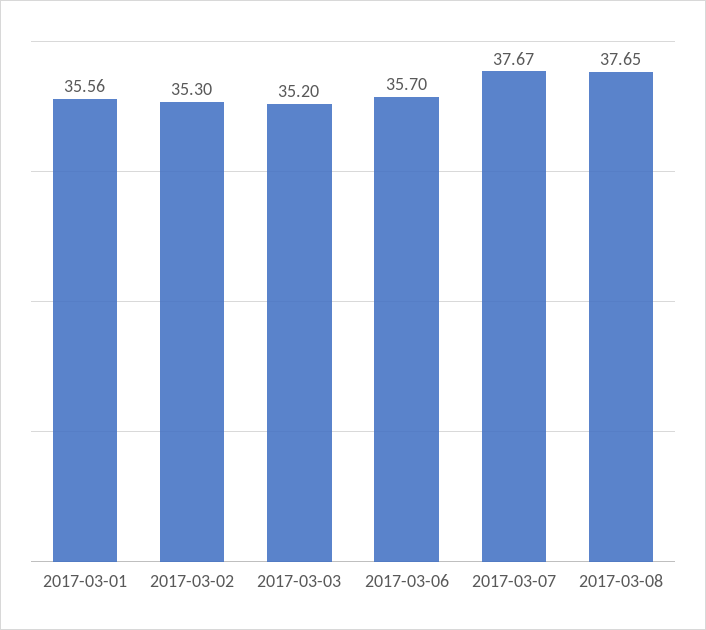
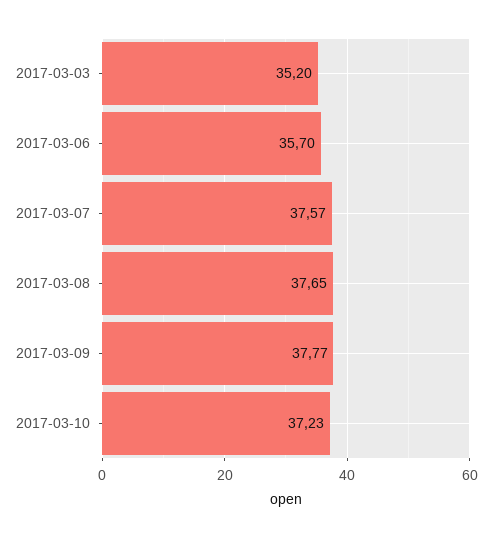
2017-03-01: 35.56 -> none
2017-03-02: 35.3 -> none
2017-03-07: 37.67 -> 37.57
2017-03-09: none -> 37.77
2017-03-10: none -> 37.23

